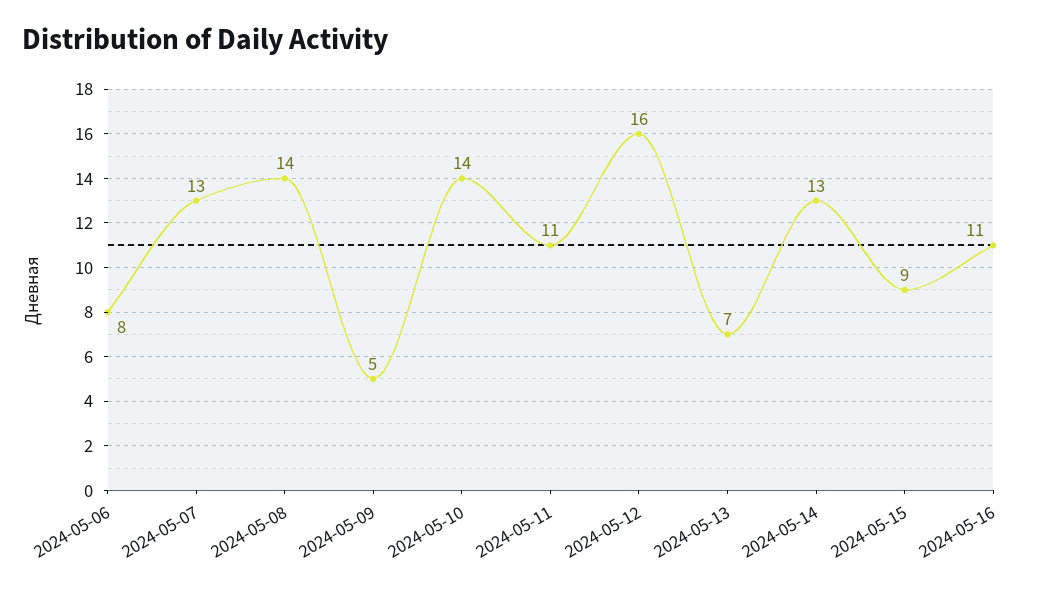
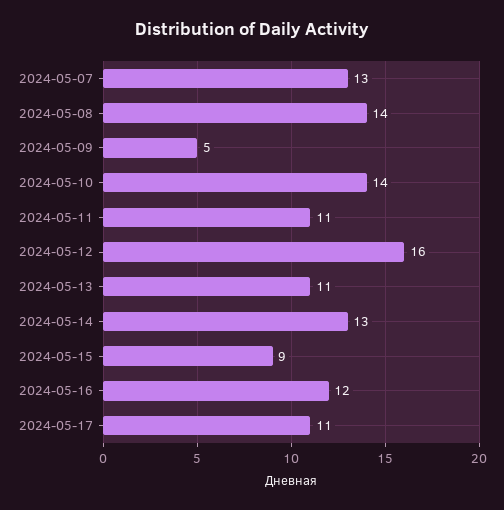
2024-05-06: 8 -> none
2024-05-13: 7 -> 11
2024-05-16: 11 -> 12
2024-05-17: none -> 11

